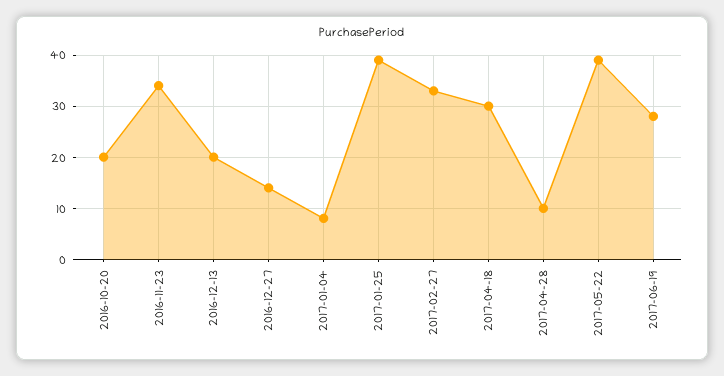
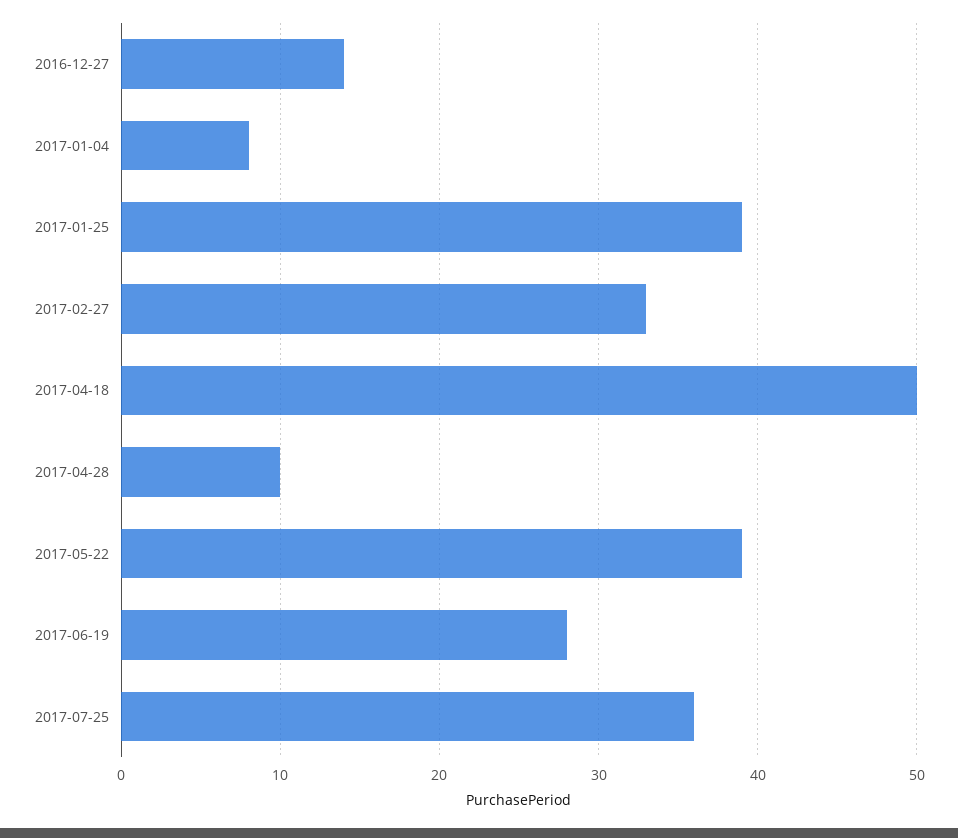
2016-10-20: 20 -> none
2016-11-23: 35 -> none
2016-12-13: 20 -> none
2017-04-18: 30 -> 50
2017-07-25: none -> 36

